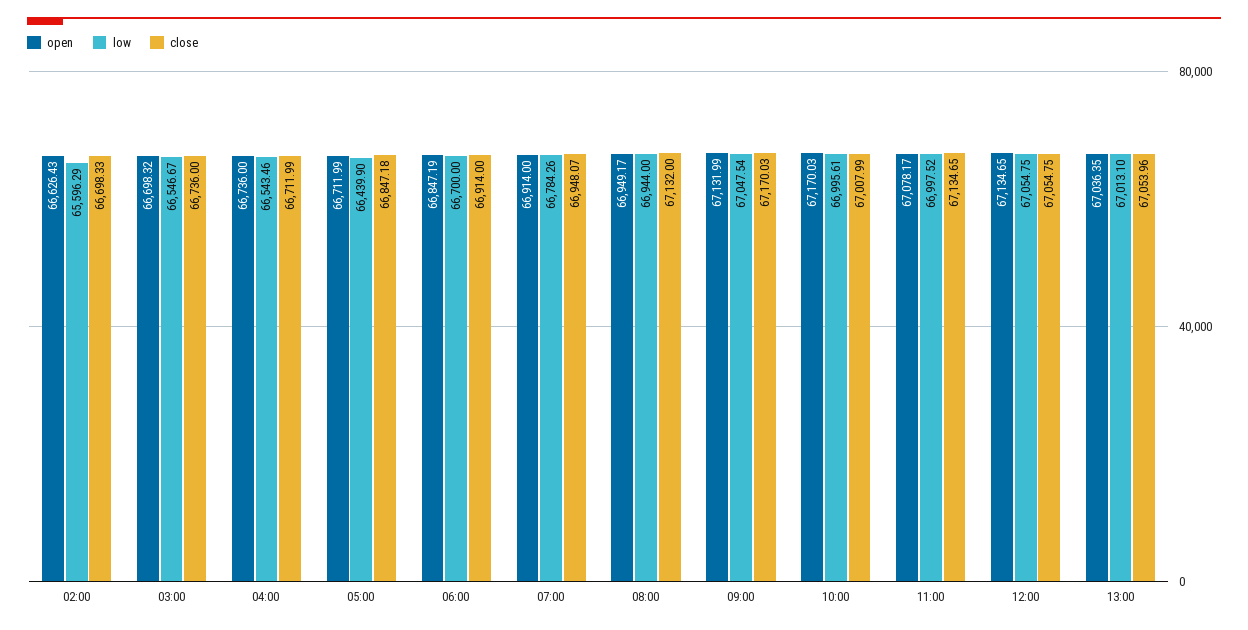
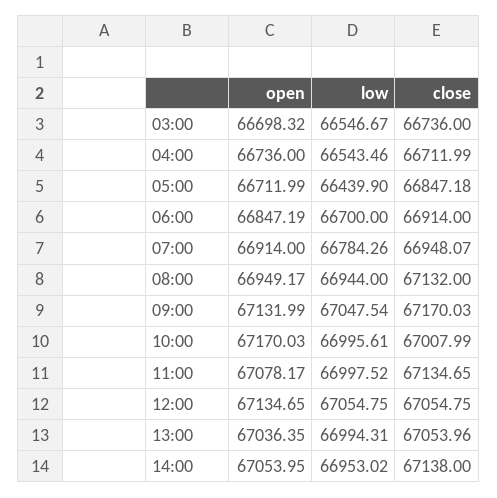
open, 02:00: 66626.43 -> none
low, 02:00: 65596.29 -> none
close, 02:00: 66698.33 -> none
low, 13:00: 67013.1 -> 66994.31
open, 14:00: none -> 67053.95
low, 14:00: none -> 66953.02
close, 14:00: none -> 67138

